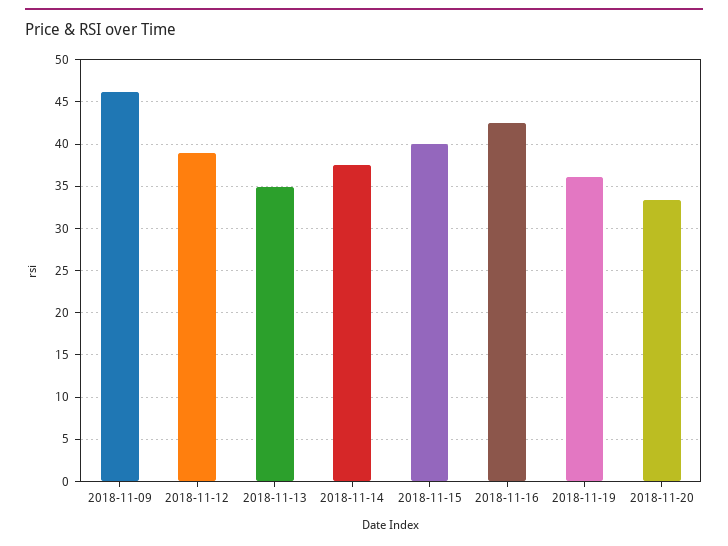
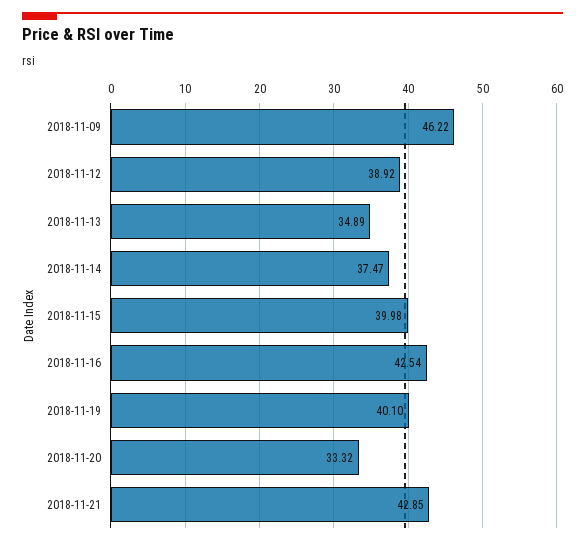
2018-11-19: 36 -> 40.1
2018-11-21: none -> 42.85

